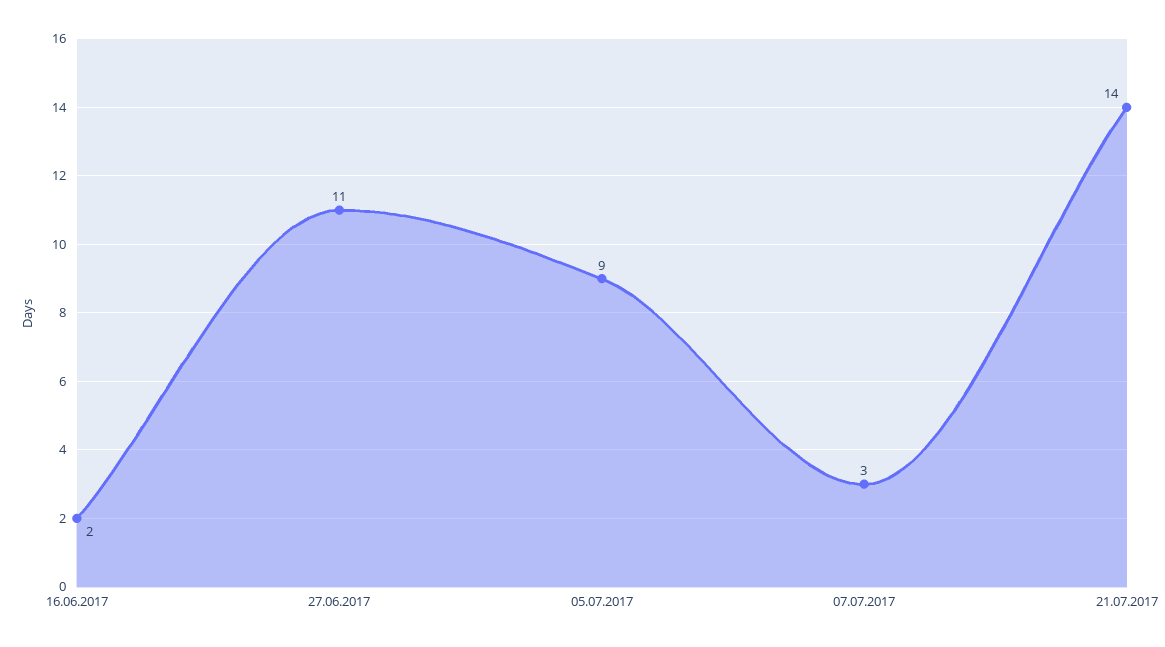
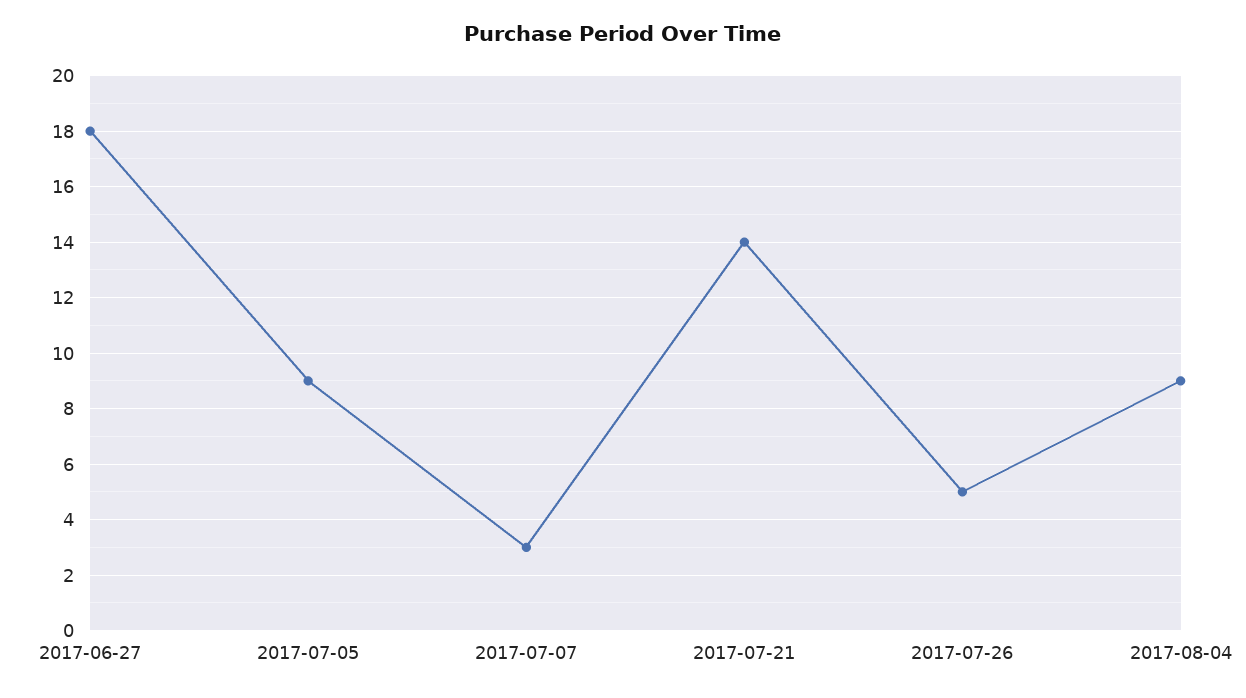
16.06.2017: 2 -> none
27.06.2017: 11 -> 18
2017-07-26: none -> 5
2017-08-04: none -> 9

